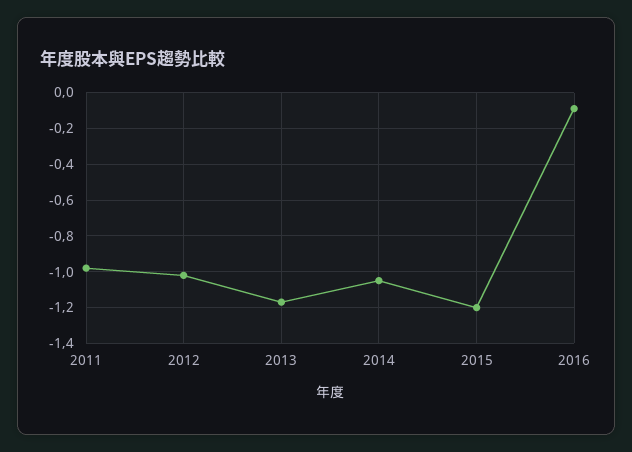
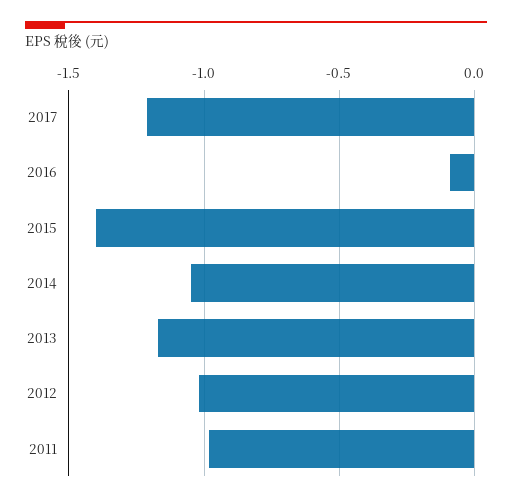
2015: -1.2 -> -1.4
2017: none -> -1.2

